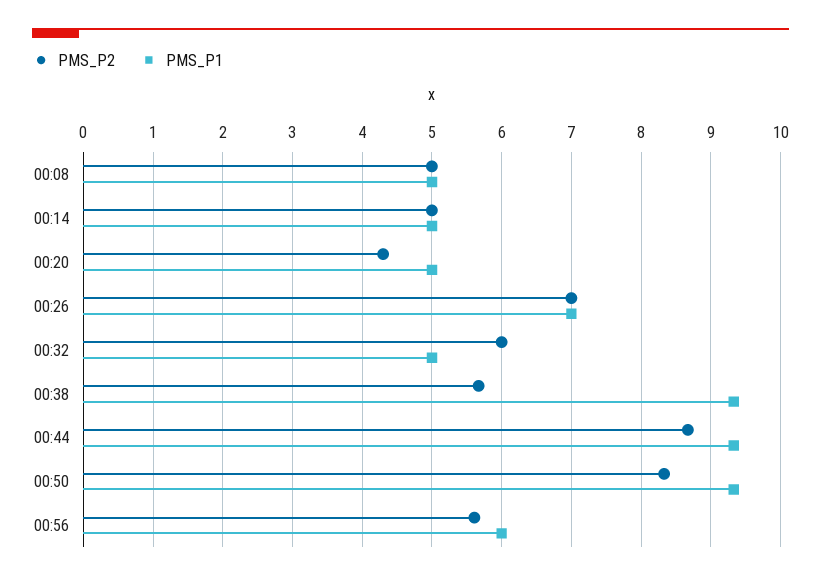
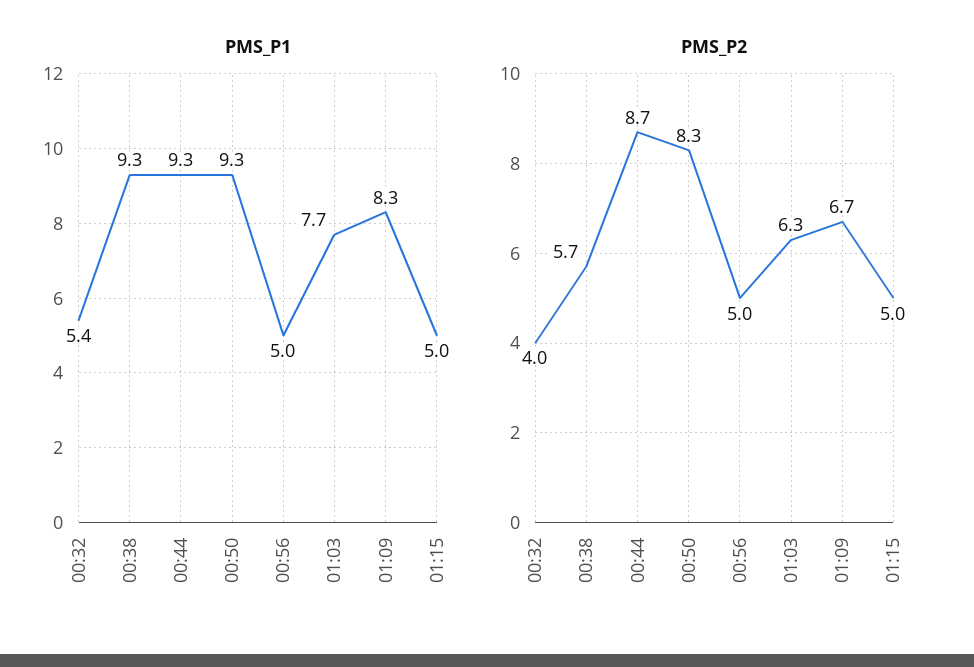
PMS_P2, 00:08: 5 -> none
PMS_P1, 00:08: 5 -> none
PMS_P2, 00:14: 5 -> none
PMS_P1, 00:14: 5 -> none
PMS_P2, 00:20: 4.3 -> none
PMS_P1, 00:20: 5 -> none
PMS_P2, 00:26: 7 -> none
PMS_P1, 00:26: 7 -> none
PMS_P2, 00:32: 6 -> 4
PMS_P1, 00:32: 5 -> 5.4
PMS_P2, 00:56: 5.6 -> 5
PMS_P1, 00:56: 6 -> 5
PMS_P1, 01:03: none -> 7.7
PMS_P1, 01:09: none -> 8.3
PMS_P1, 01:15: none -> 5
PMS_P2, 01:03: none -> 6.3
PMS_P2, 01:09: none -> 6.7
PMS_P2, 01:15: none -> 5

